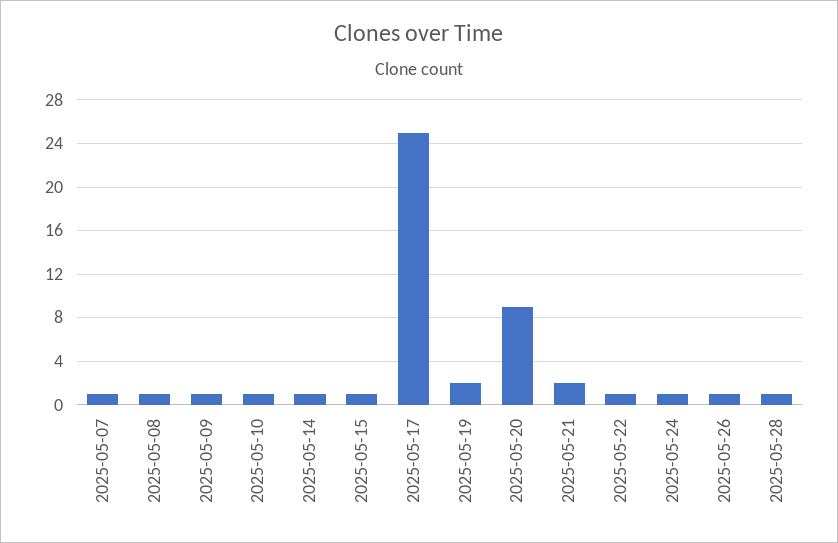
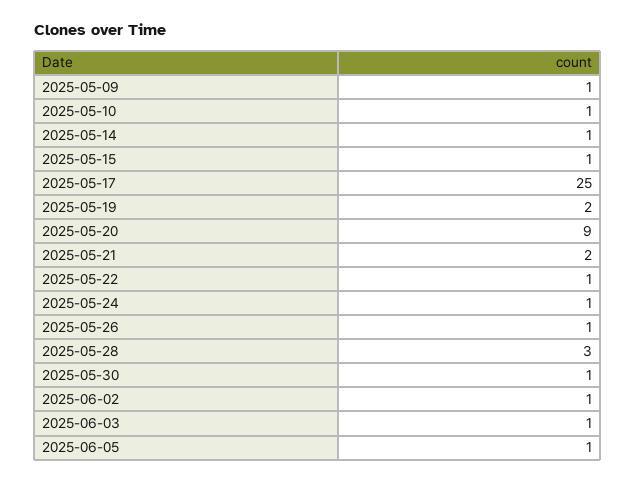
2025-05-07: 1 -> none
2025-05-08: 1 -> none
2025-05-28: 1 -> 3
2025-05-30: none -> 1
2025-06-02: none -> 1
2025-06-03: none -> 1
2025-06-05: none -> 1

